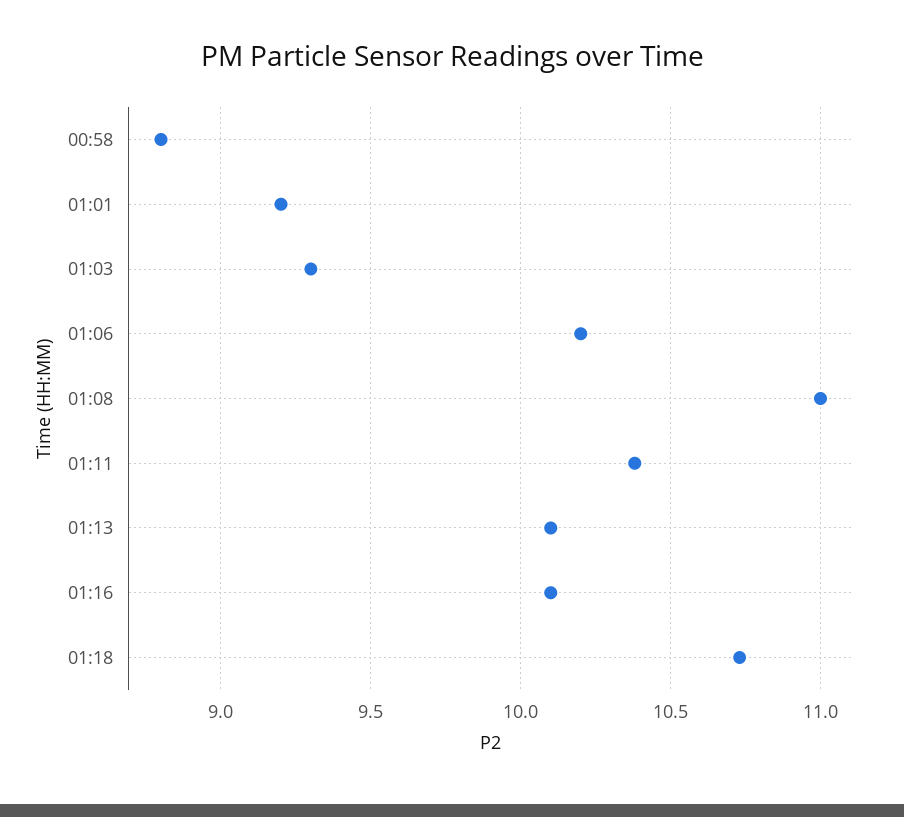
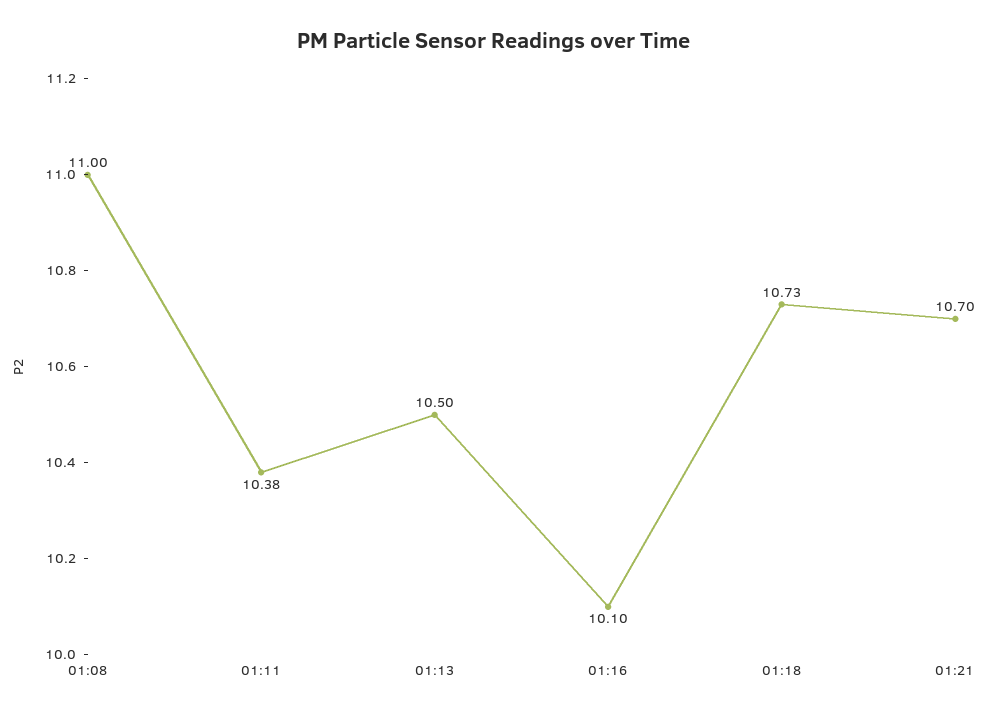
00:58: 8.8 -> none
01:01: 9.2 -> none
01:03: 9.3 -> none
01:06: 10.2 -> none
01:13: 10.1 -> 10.5
01:21: none -> 10.7

